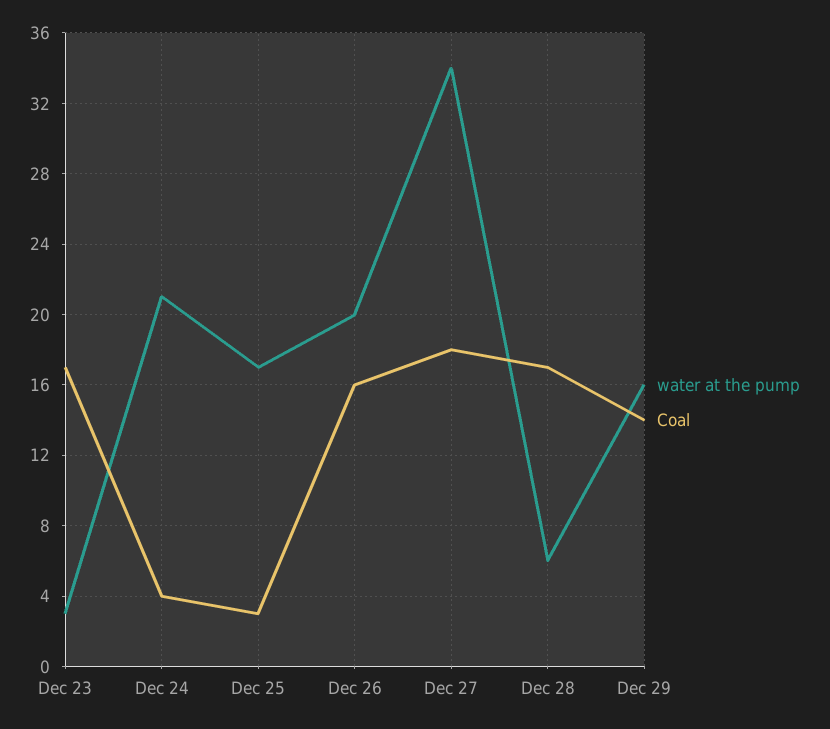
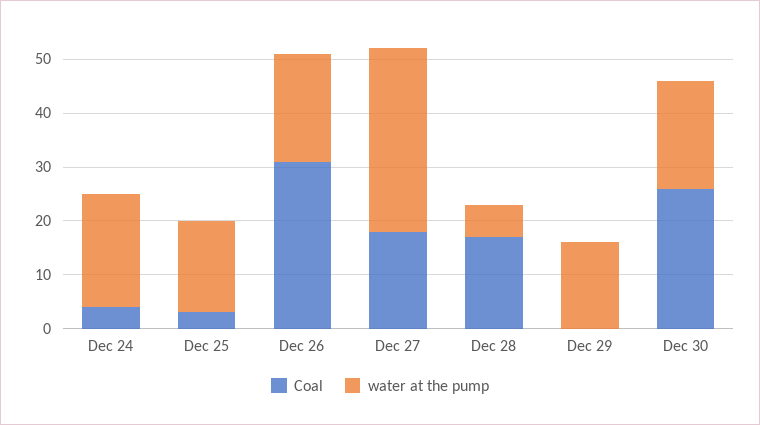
water at the pump, Dec 23: 3 -> none
Coal, Dec 23: 17 -> none
Coal, Dec 26: 16 -> 30
Coal, Dec 29: 14 -> 0
Coal, Dec 30: none -> 25
water at the pump, Dec 30: none -> 20

